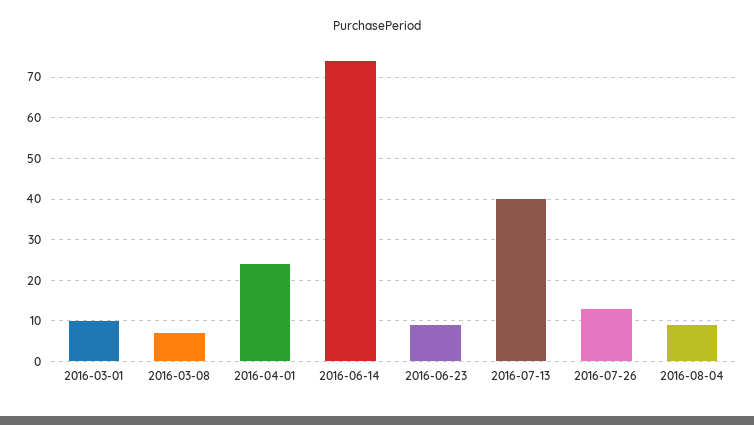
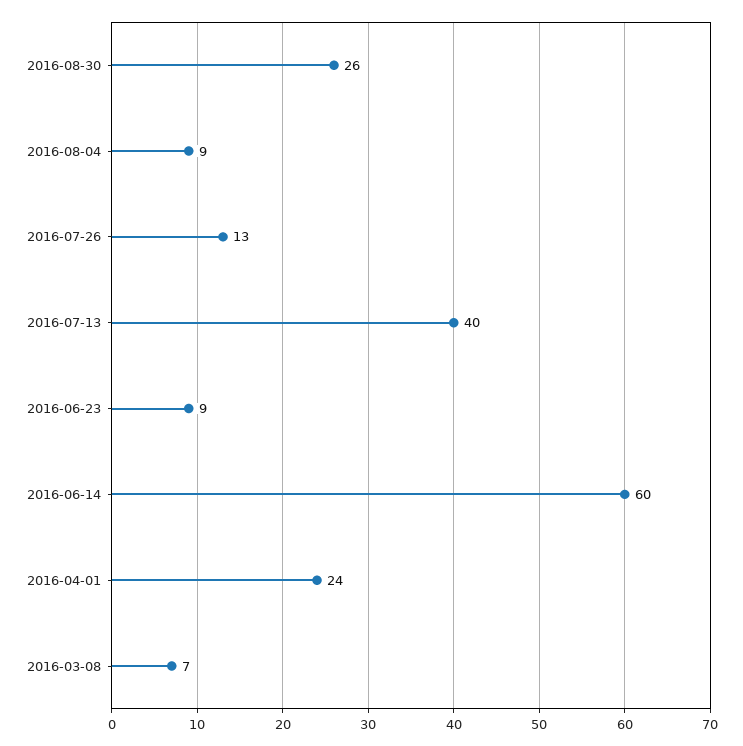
2016-03-01: 10 -> none
2016-06-14: 75 -> 60
2016-08-30: none -> 26

